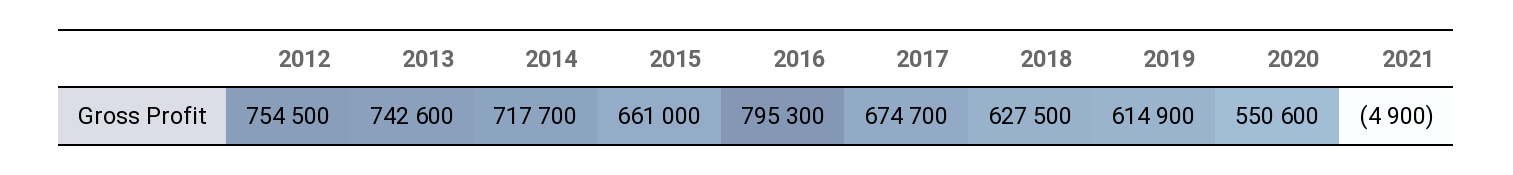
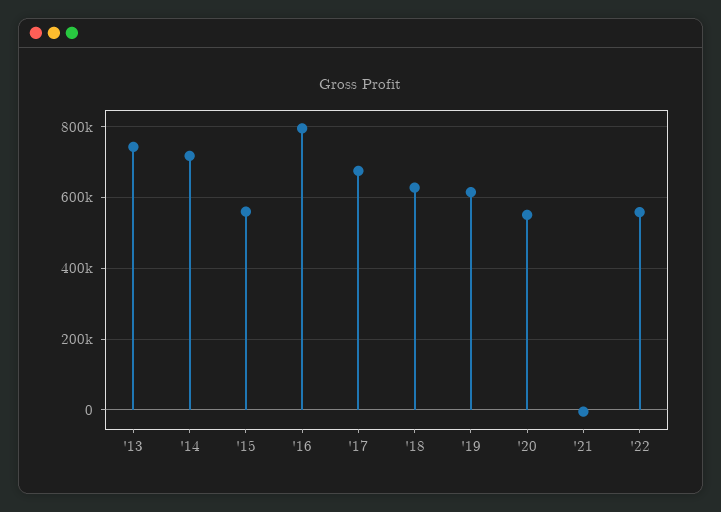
2012: 754500 -> none
2015: 661000 -> 560000
'22: none -> 560000

